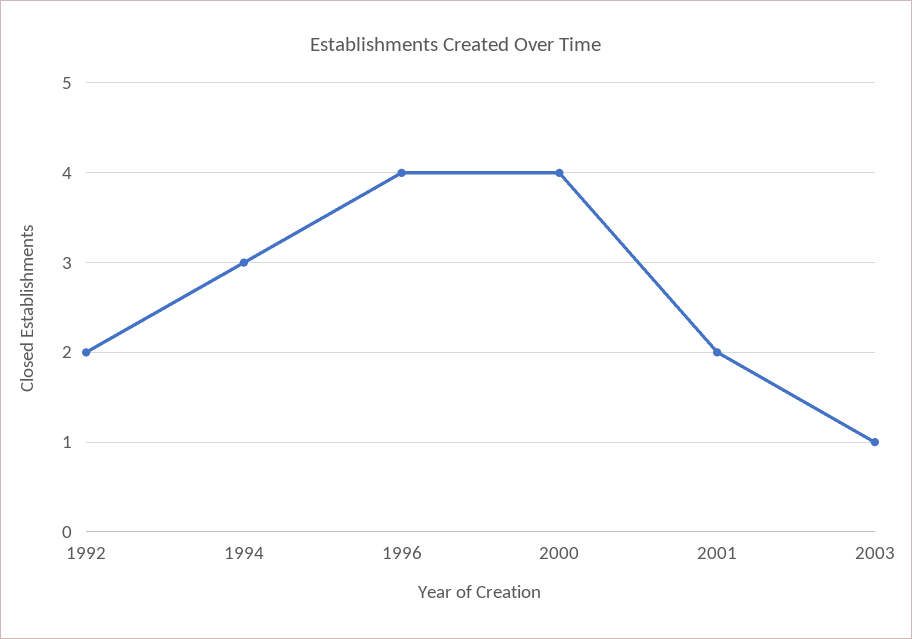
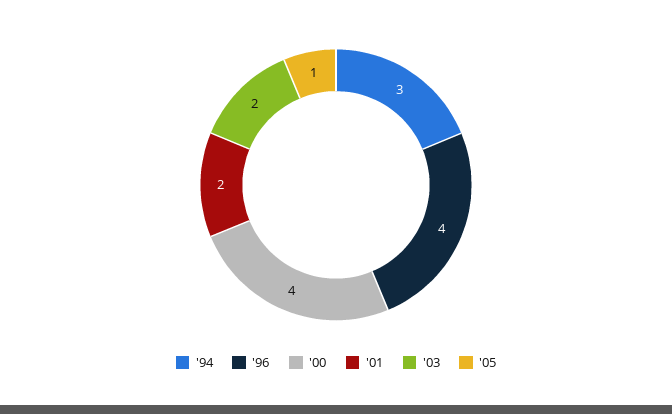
1992: 2 -> none
2003: 1 -> 2
'05: none -> 1

